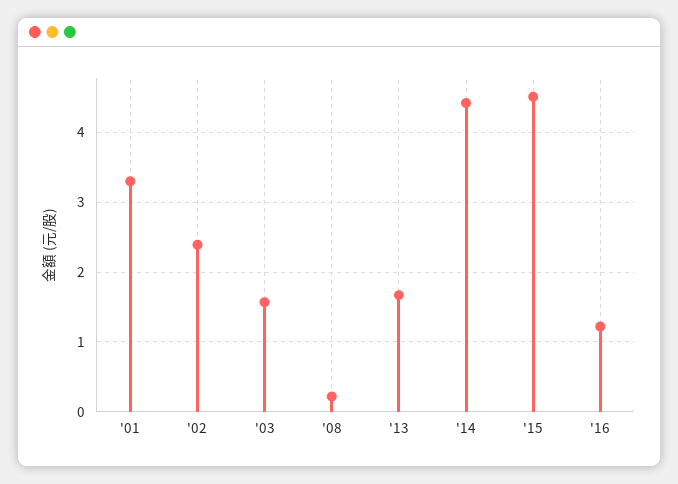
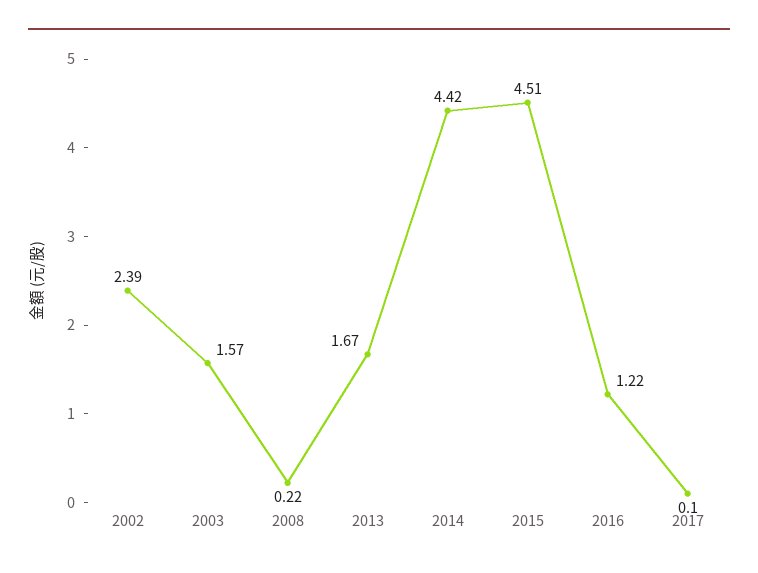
'01: 3.3 -> none
2017: none -> 0.1

